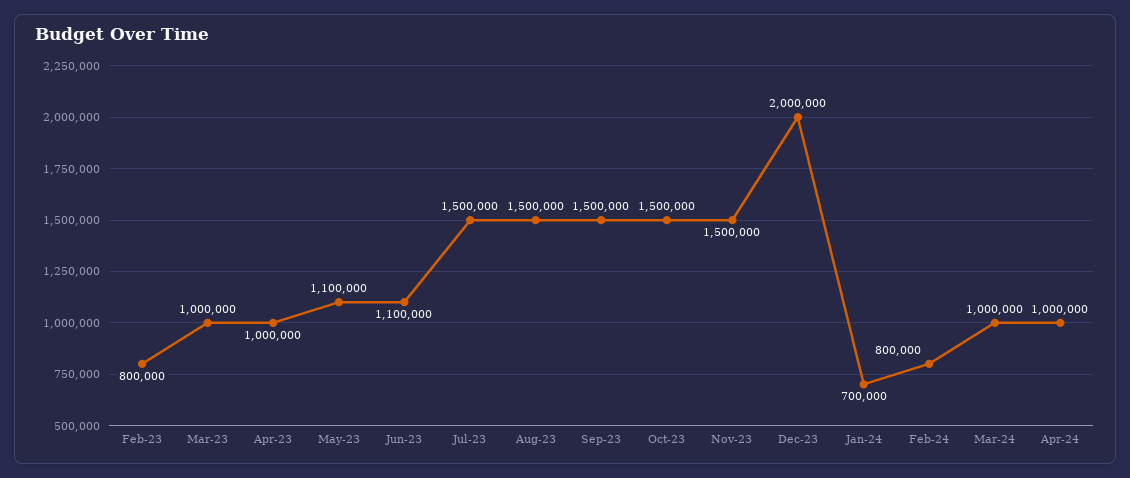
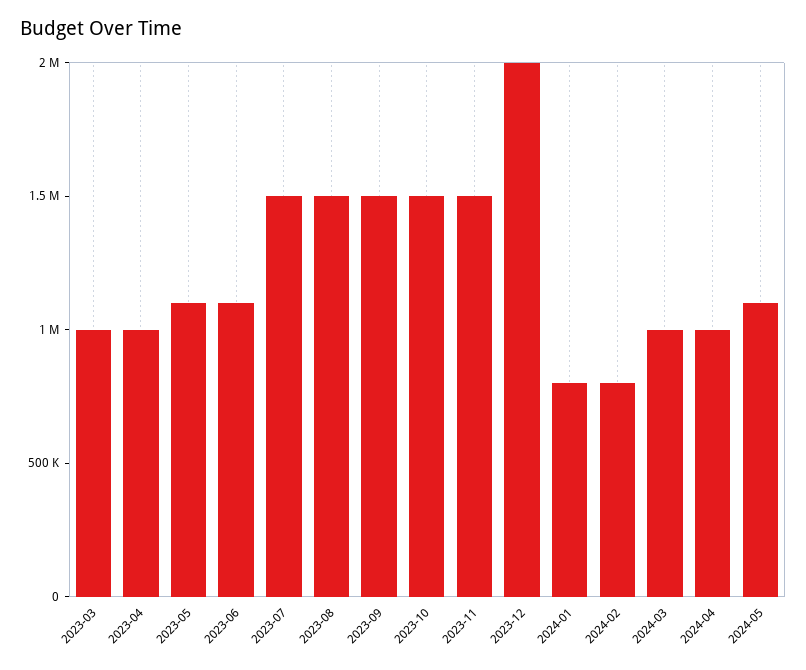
Feb-23: 800000 -> none
Jan-24: 700000 -> 800000
2024-05: none -> 1100000

